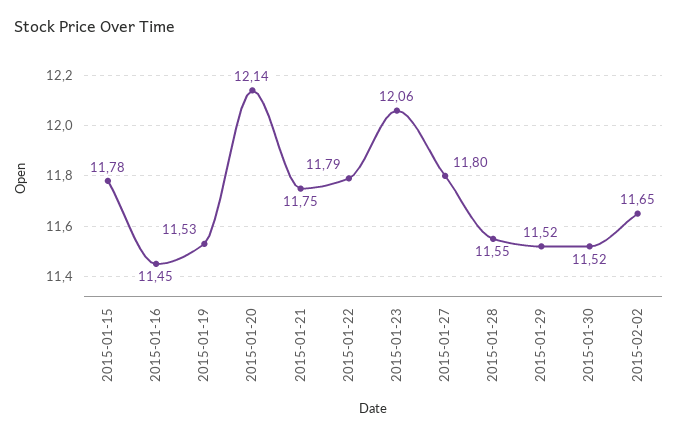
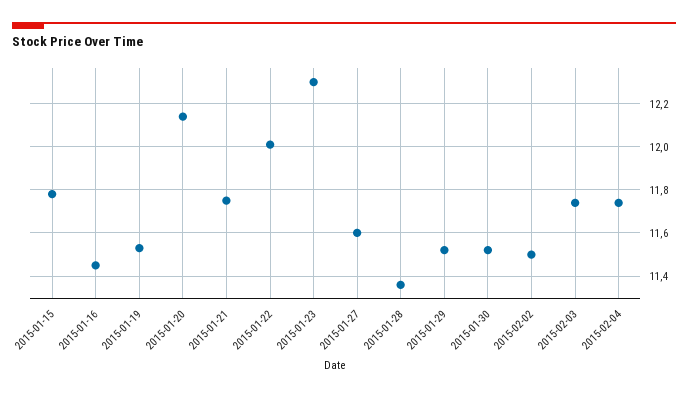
2015-01-22: 11.79 -> 12
2015-01-23: 12.06 -> 12.3
2015-01-27: 11.8 -> 11.6
2015-01-28: 11.55 -> 11.35
2015-02-02: 11.65 -> 11.5
2015-02-03: none -> 11.75
2015-02-04: none -> 11.75

